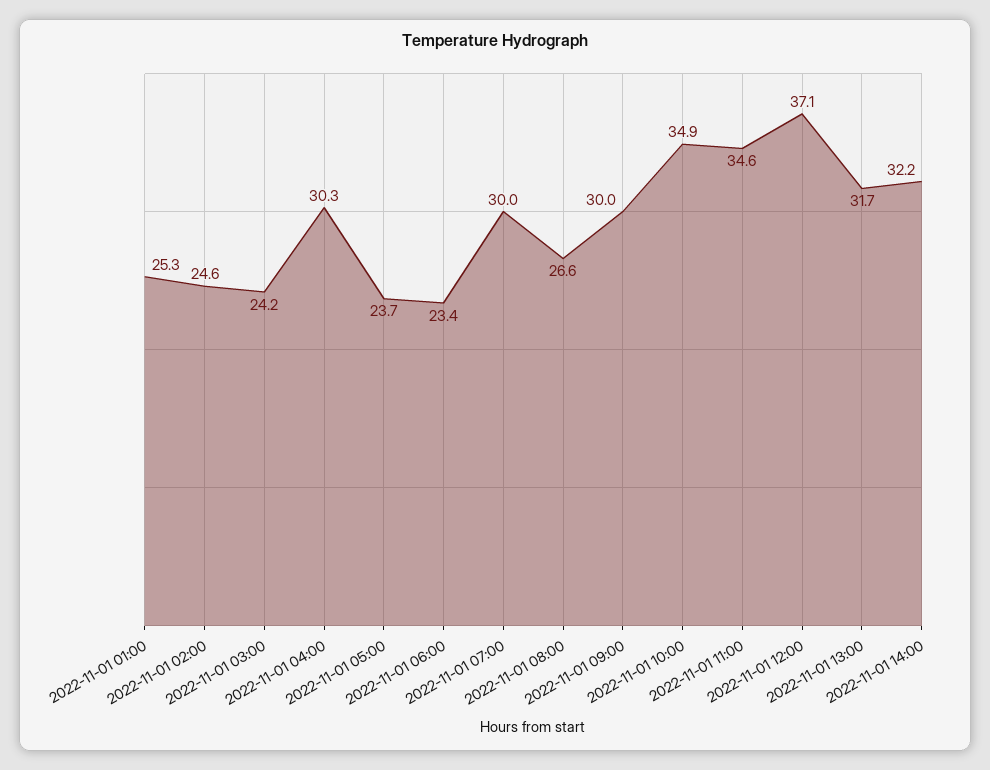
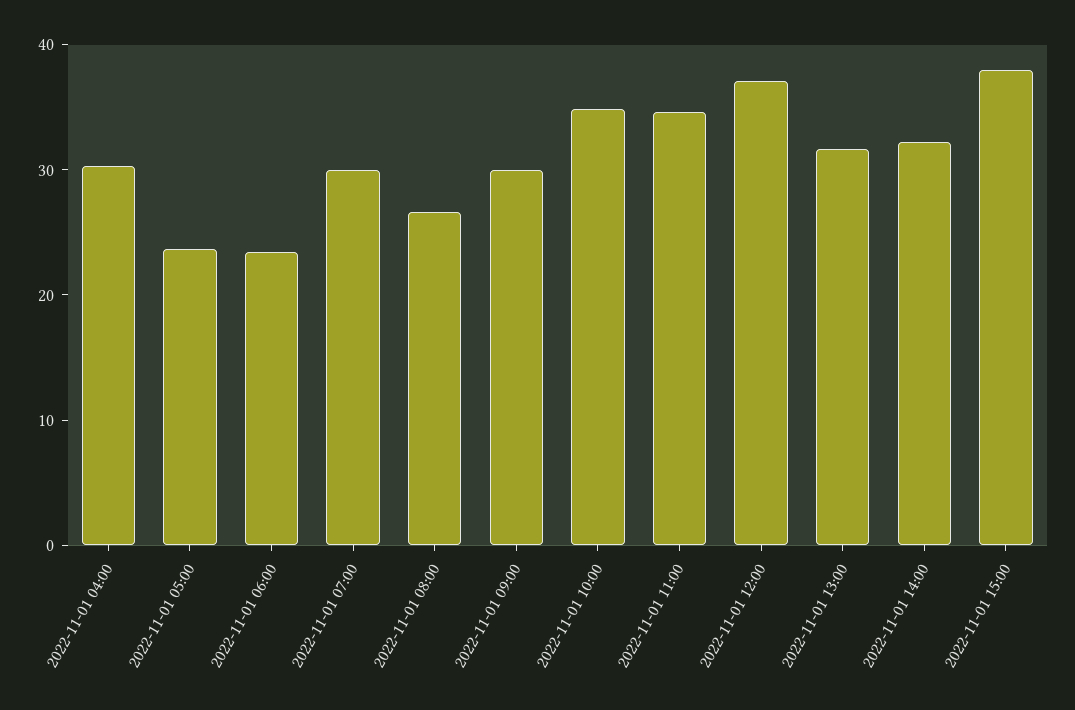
2022-11-01 01:00: 25.3 -> none
2022-11-01 02:00: 24.6 -> none
2022-11-01 03:00: 24.2 -> none
2022-11-01 15:00: none -> 38

